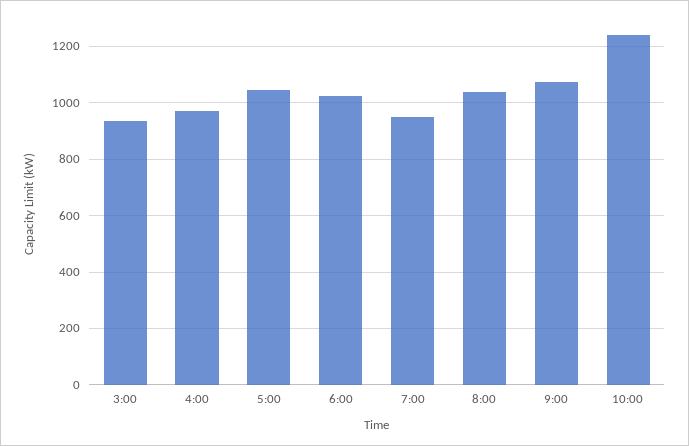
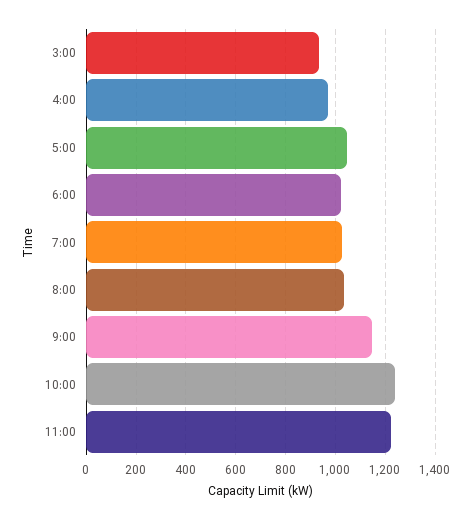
7:00: 950 -> 1025
9:00: 1075 -> 1150
11:00: none -> 1225

